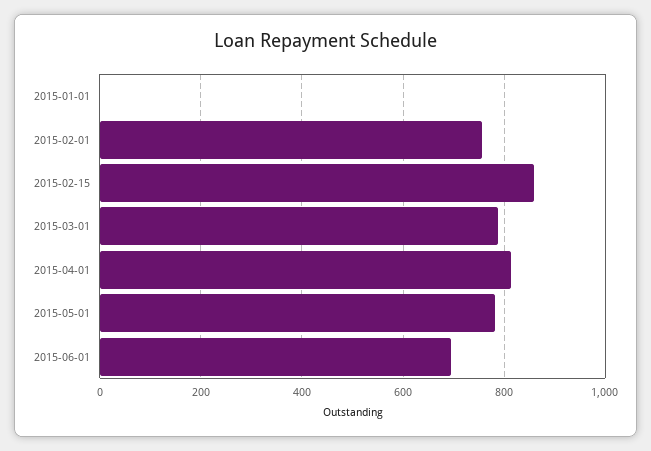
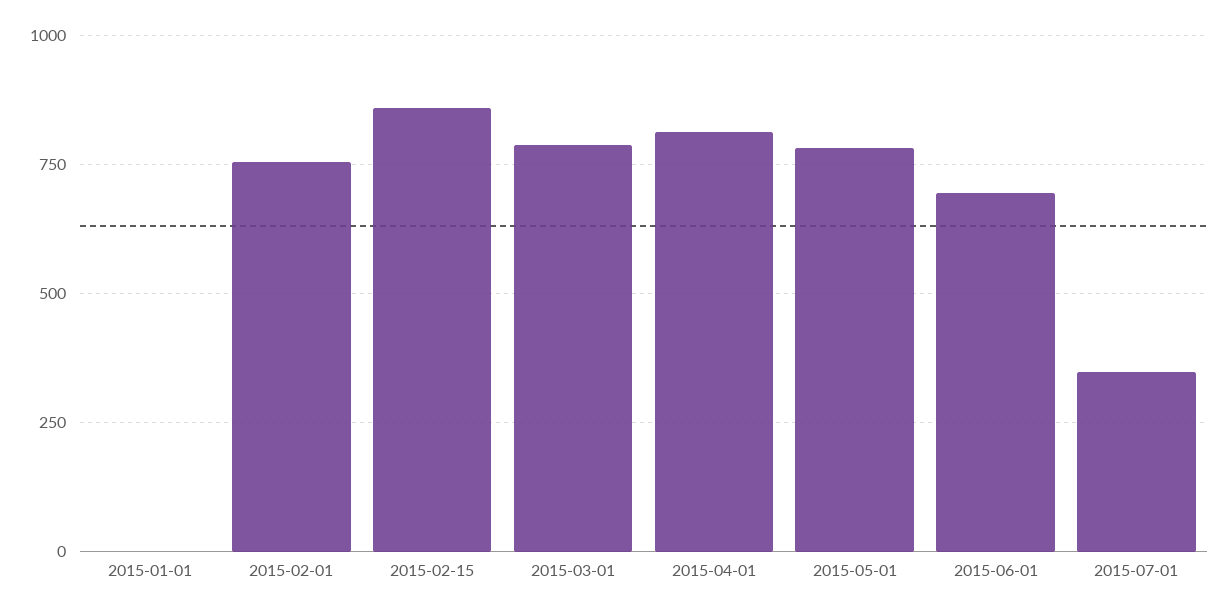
2015-07-01: none -> 350

